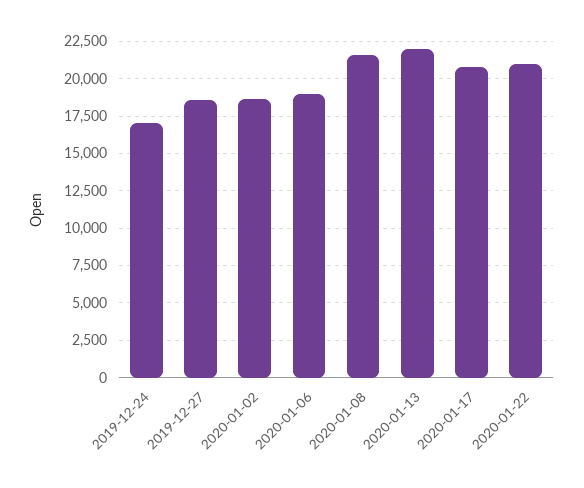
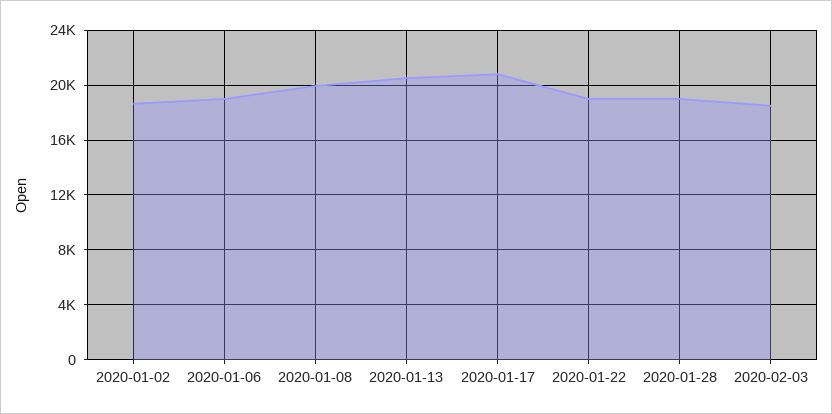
2019-12-24: 17000 -> none
2019-12-27: 18500 -> none
2020-01-08: 21500 -> 20000
2020-01-13: 22000 -> 20500
2020-01-22: 21000 -> 19000
2020-01-28: none -> 19000
2020-02-03: none -> 18500

